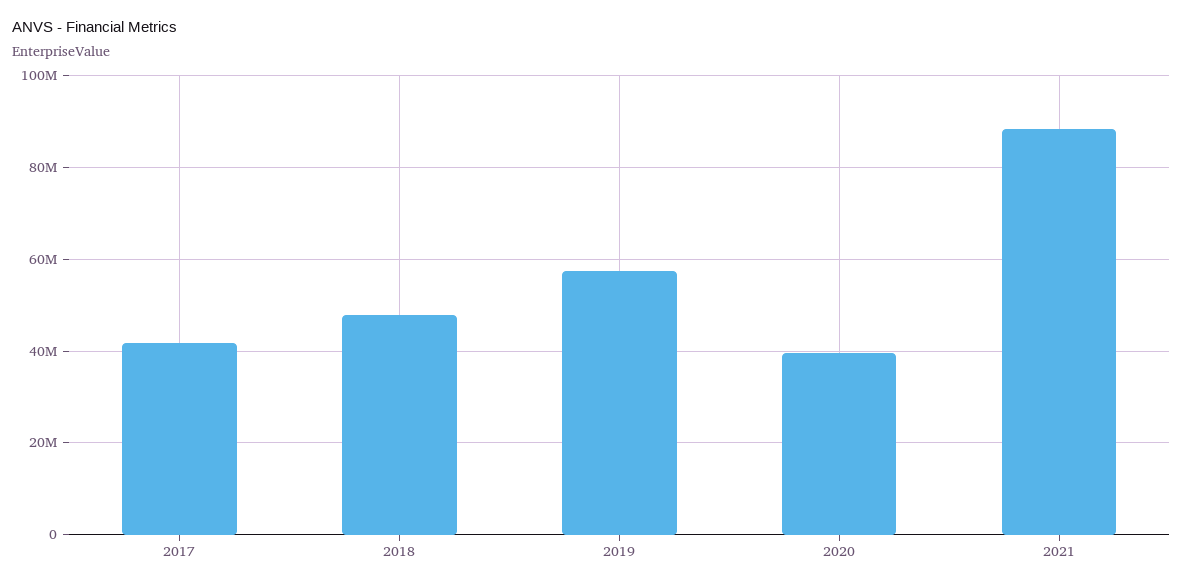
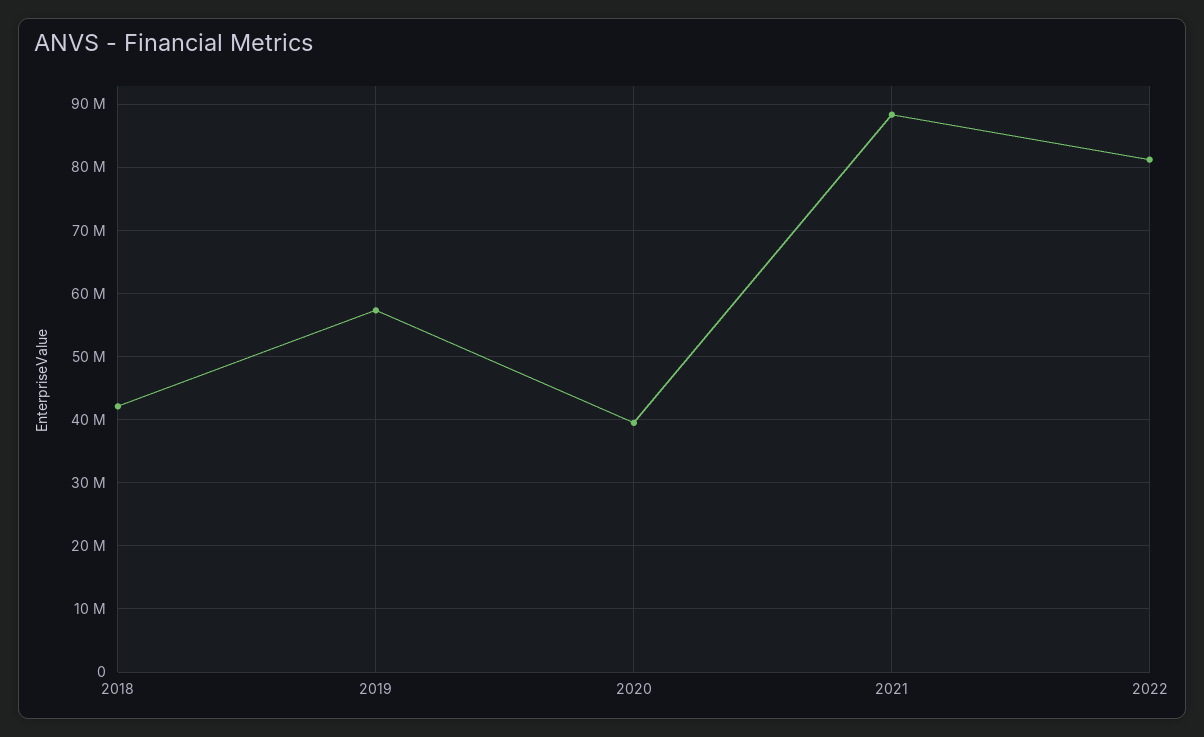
2017: 42000000 -> none
2018: 48000000 -> 42000000
2022: none -> 81000000

